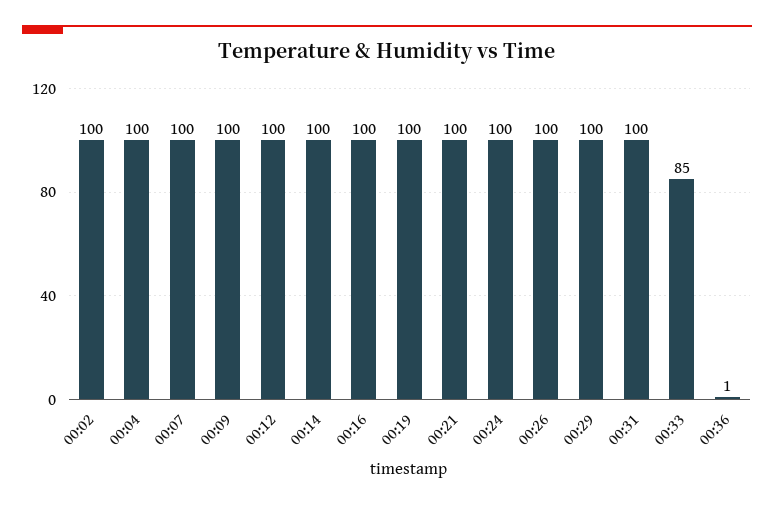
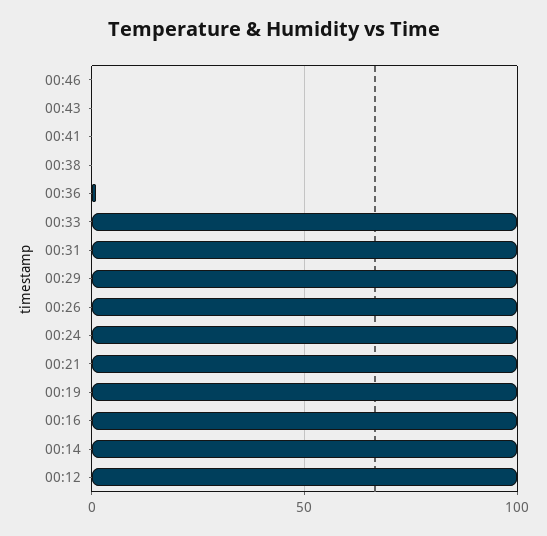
00:02: 100 -> none
00:04: 100 -> none
00:07: 100 -> none
00:09: 100 -> none
00:33: 85 -> 100
00:46: none -> 0
00:43: none -> 0
00:41: none -> 0
00:38: none -> 0

